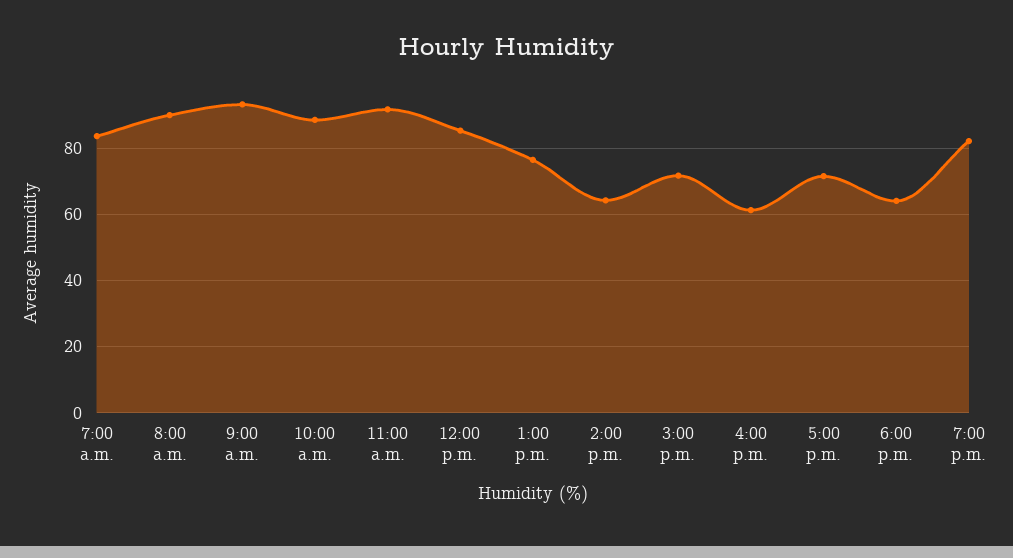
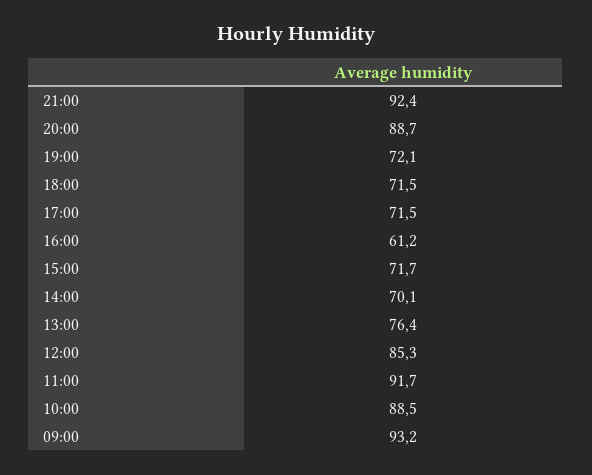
7:00 a.m.: 84 -> none
8:00 a.m.: 90 -> none
2:00 p.m.: 64 -> 70.1
6:00 p.m.: 64 -> 71.5
7:00 p.m.: 82 -> 72.1
21:00: none -> 92.4
20:00: none -> 88.7

